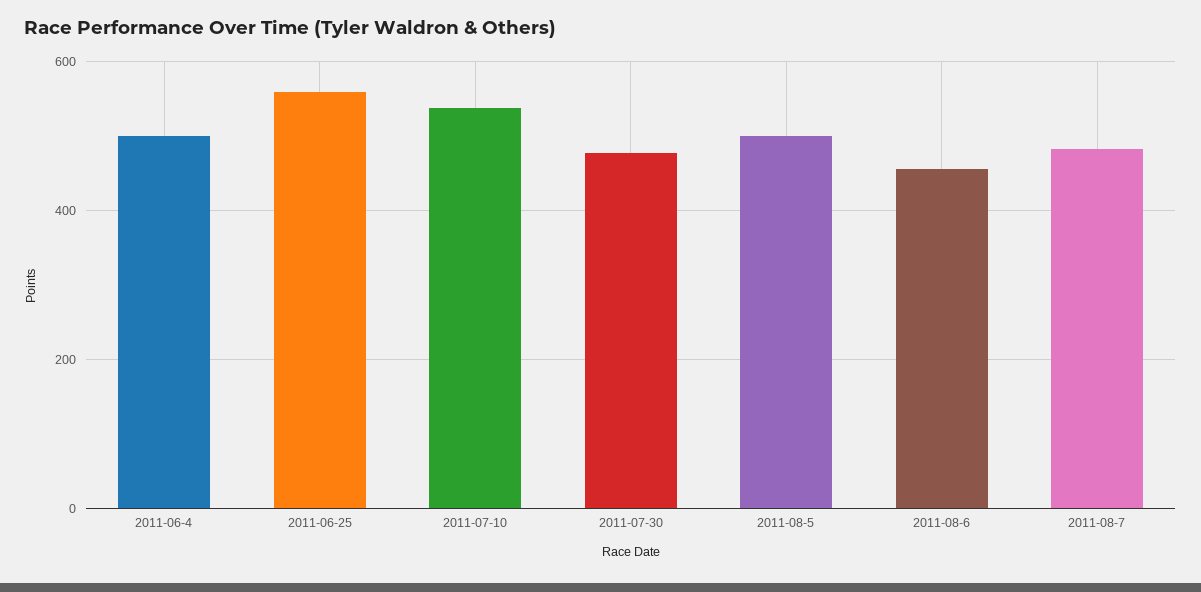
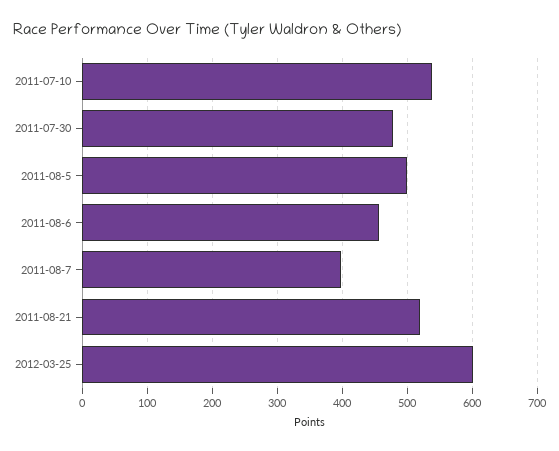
2011-06-4: 500 -> none
2011-06-25: 560 -> none
2011-08-7: 480 -> 400
2011-08-21: none -> 520
2012-03-25: none -> 600

